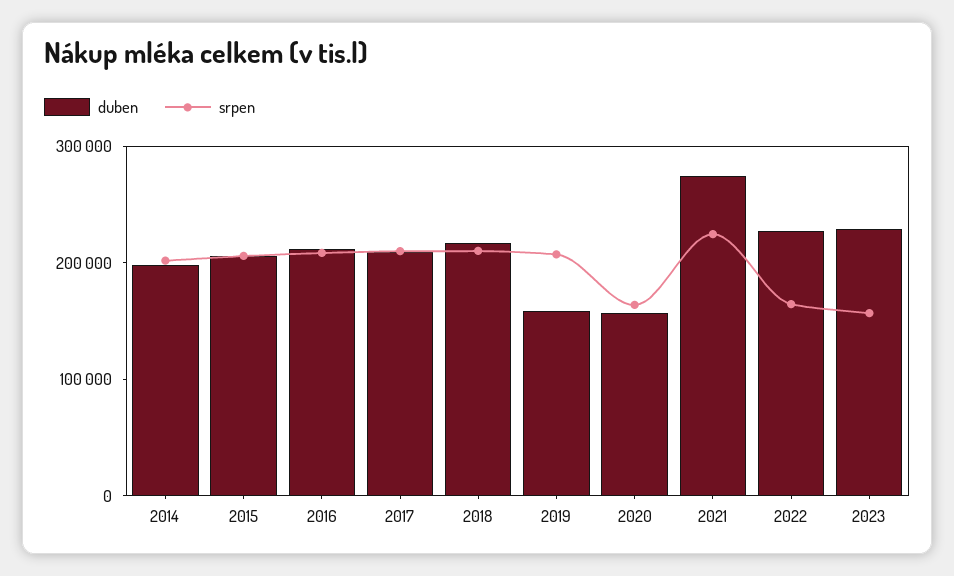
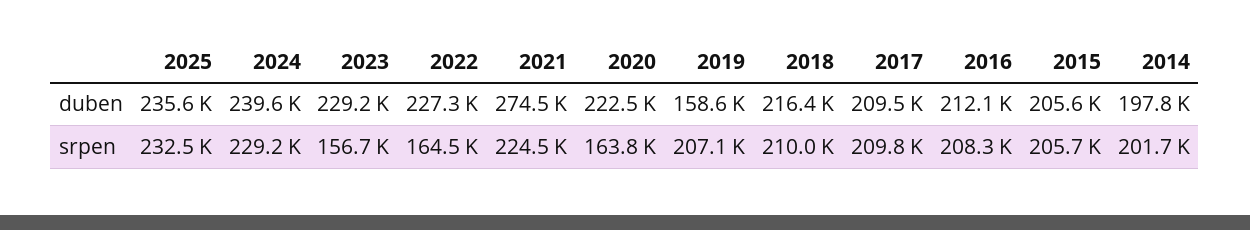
duben, 2020: 160000 -> 222500
duben, 2025: none -> 235600
duben, 2024: none -> 239600
srpen, 2025: none -> 232500
srpen, 2024: none -> 229200

